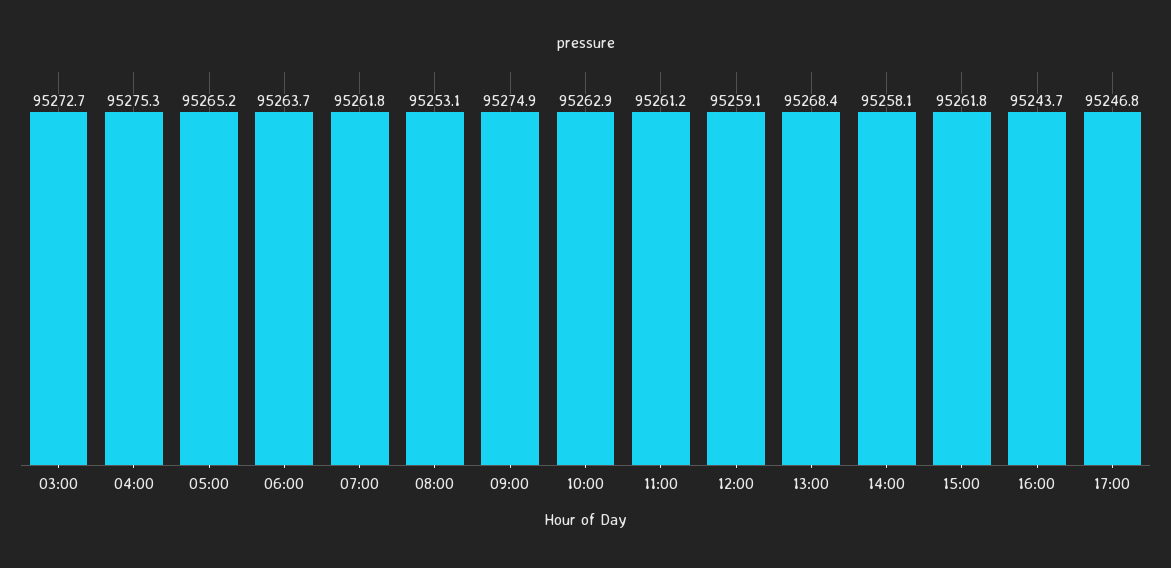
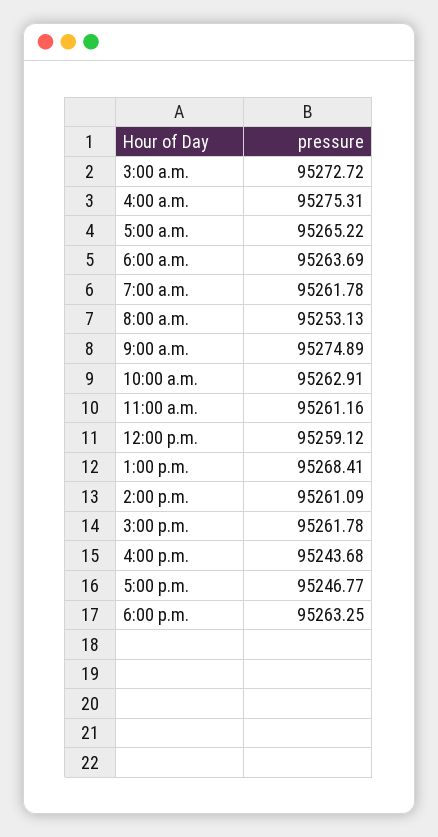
14:00: 95258.1 -> 95261.09
6:00 p.m.: none -> 95263.25

